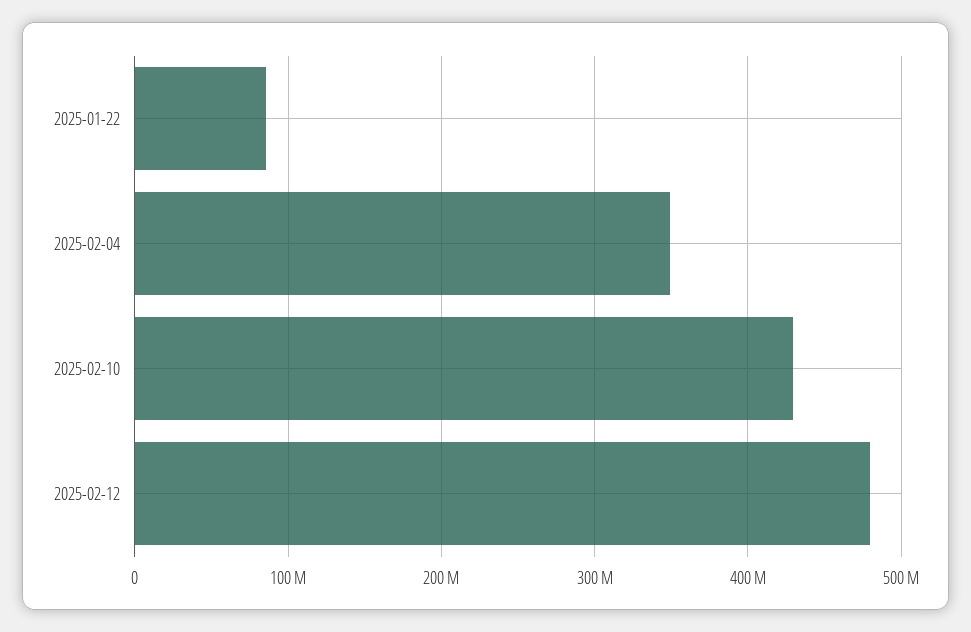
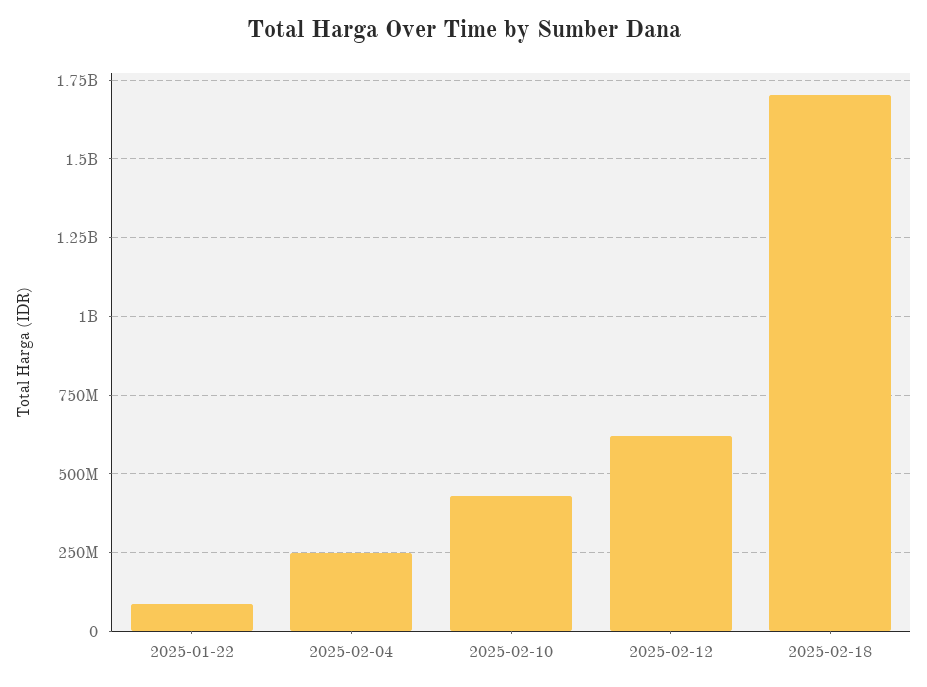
2025-02-04: 350000000 -> 250000000
2025-02-12: 480000000 -> 625000000
2025-02-18: none -> 1700000000

